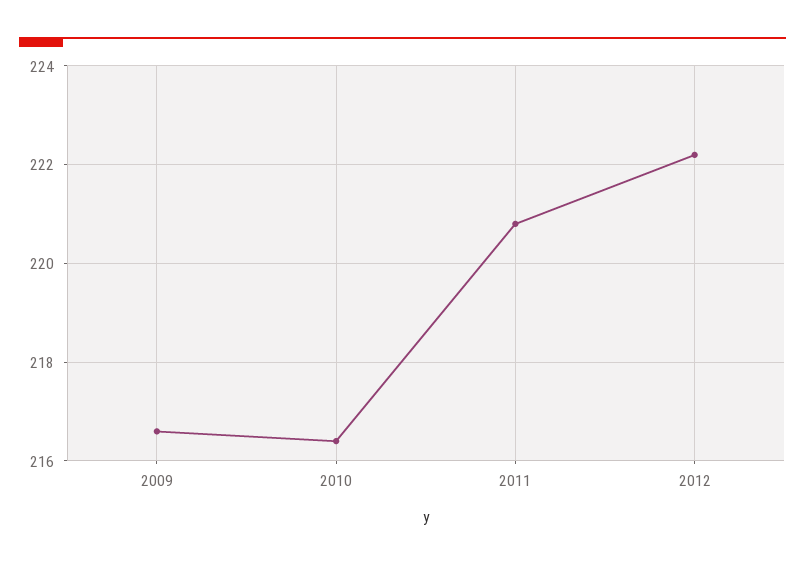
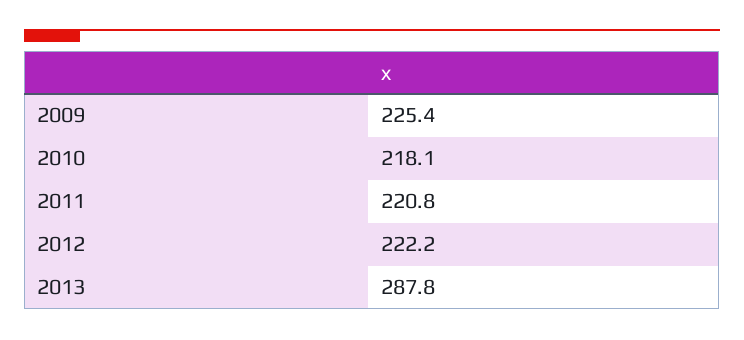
2009: 216.5 -> 225.4
2010: 216.5 -> 218.1
2013: none -> 287.8

